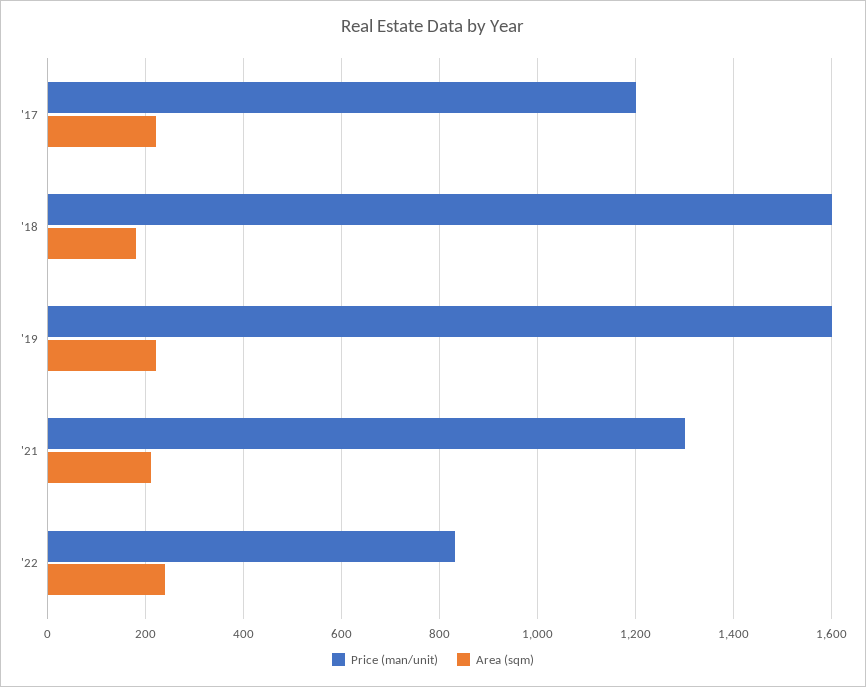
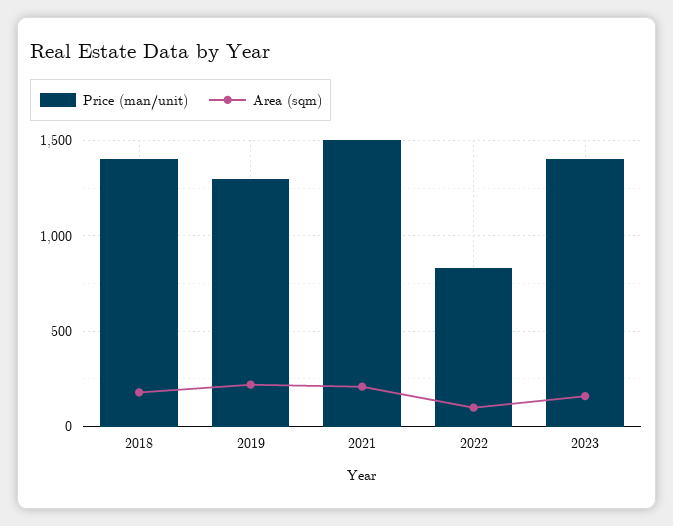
Price (man/unit), '17: 1200 -> none
Area (sqm), '17: 220 -> none
Price (man/unit), '18: 1600 -> 1400
Price (man/unit), '19: 1600 -> 1300
Price (man/unit), '21: 1300 -> 1500
Area (sqm), '22: 240 -> 100
Price (man/unit), 2023: none -> 1400
Area (sqm), 2023: none -> 150

